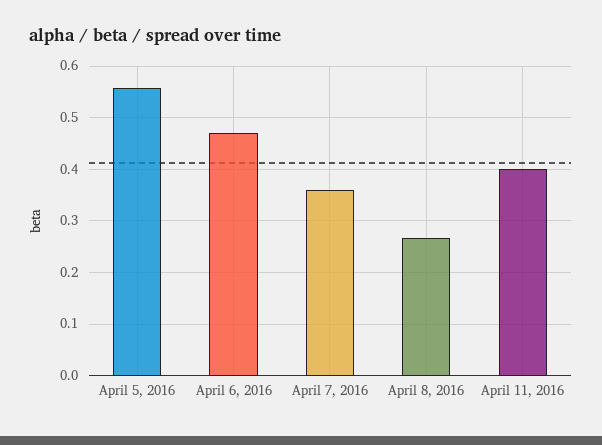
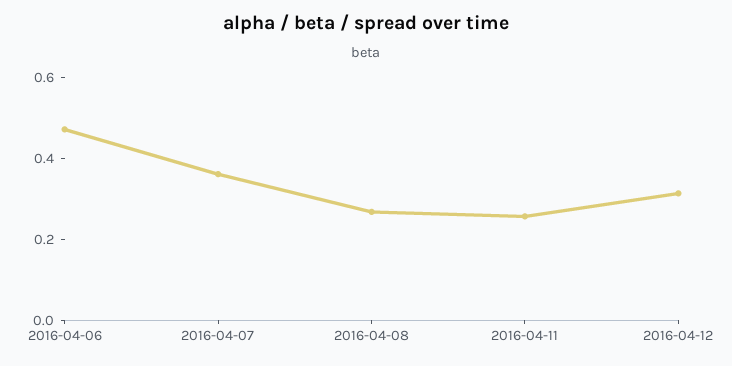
April 5, 2016: 0.56 -> none
April 11, 2016: 0.4 -> 0.25
2016-04-12: none -> 0.3

